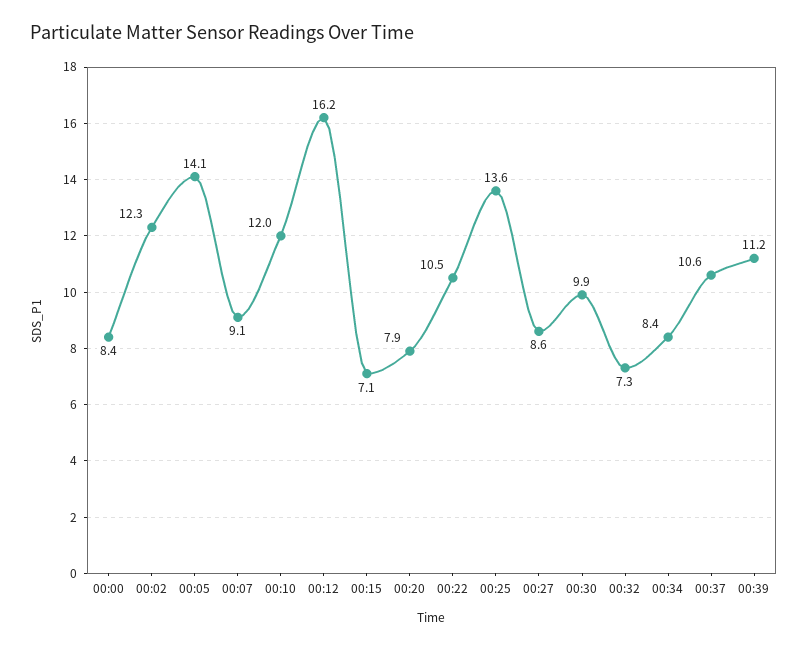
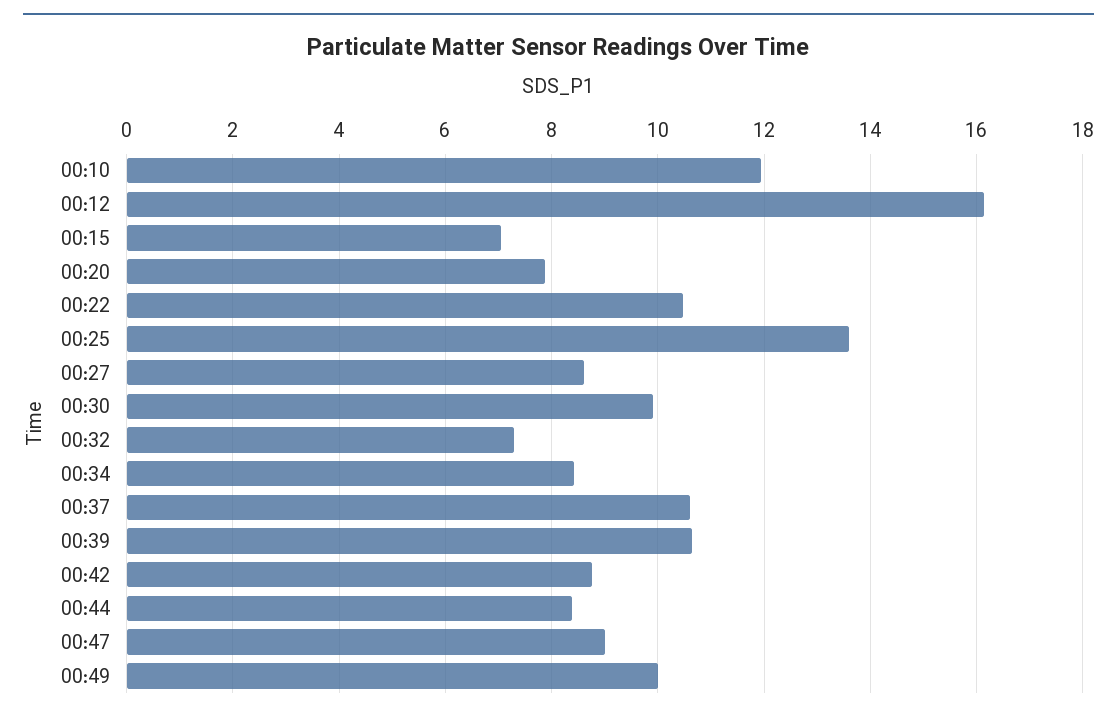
00:00: 8.4 -> none
00:02: 12.3 -> none
00:05: 14.1 -> none
00:07: 9.1 -> none
00:39: 11.2 -> 10.6
00:42: none -> 8.8
00:44: none -> 8.4
00:47: none -> 9
00:49: none -> 10

